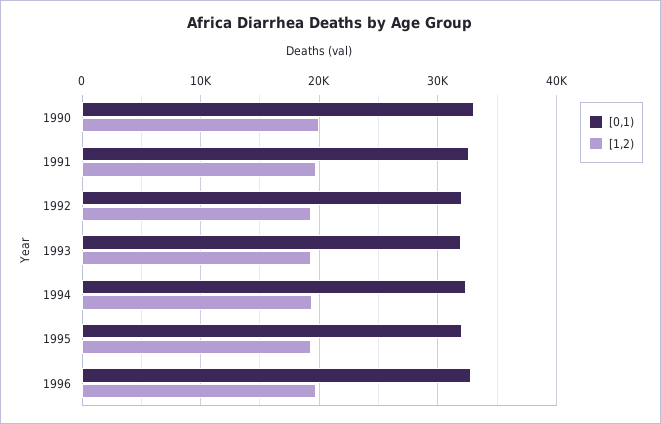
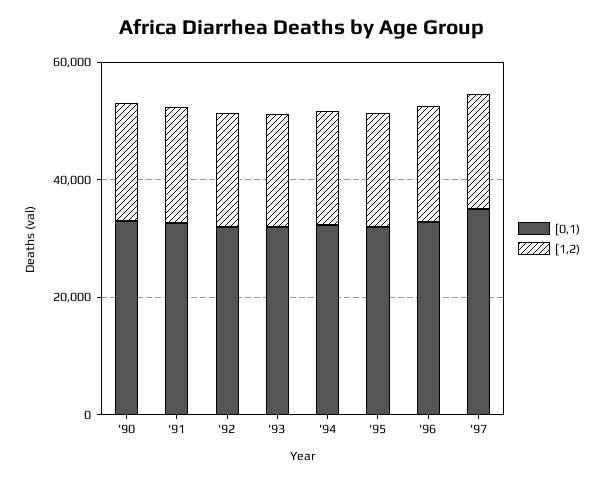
[0,1), '97: none -> 35000
[1,2), '97: none -> 20000

